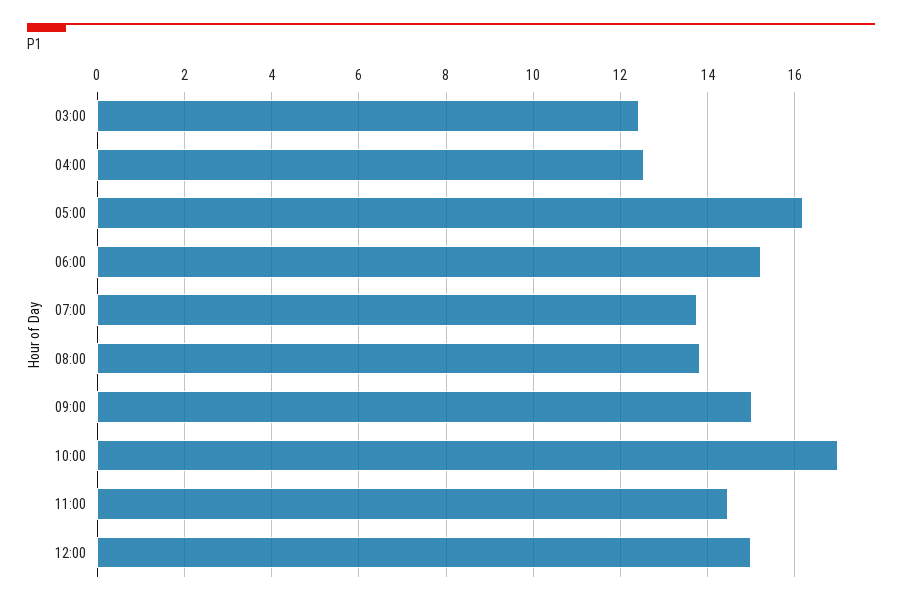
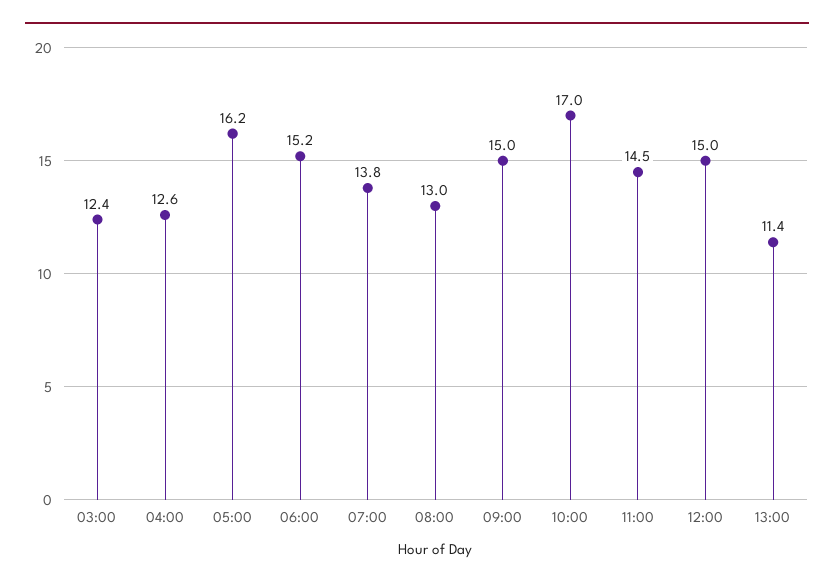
08:00: 13.8 -> 13
13:00: none -> 11.4

